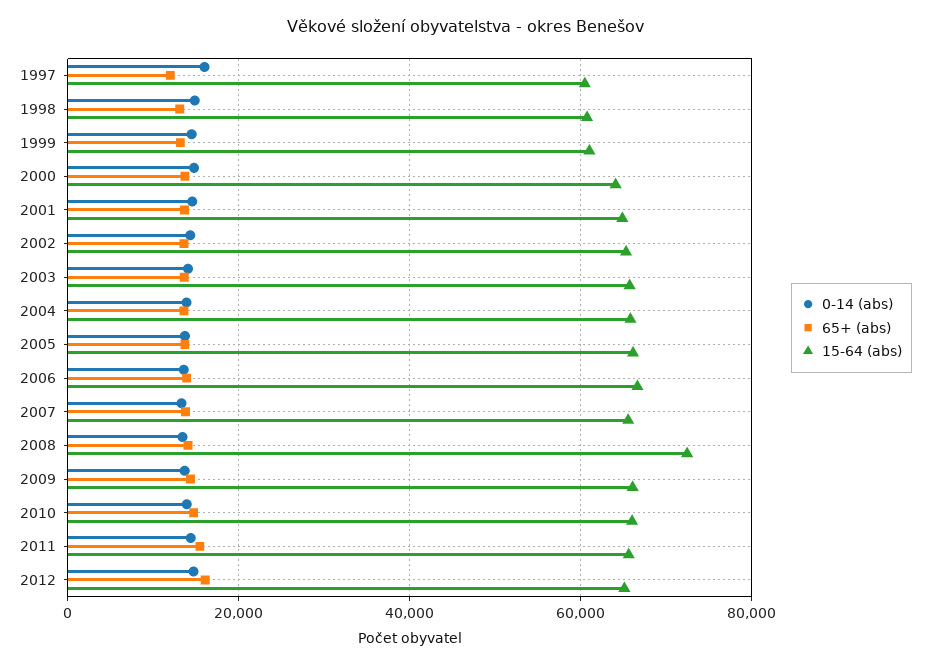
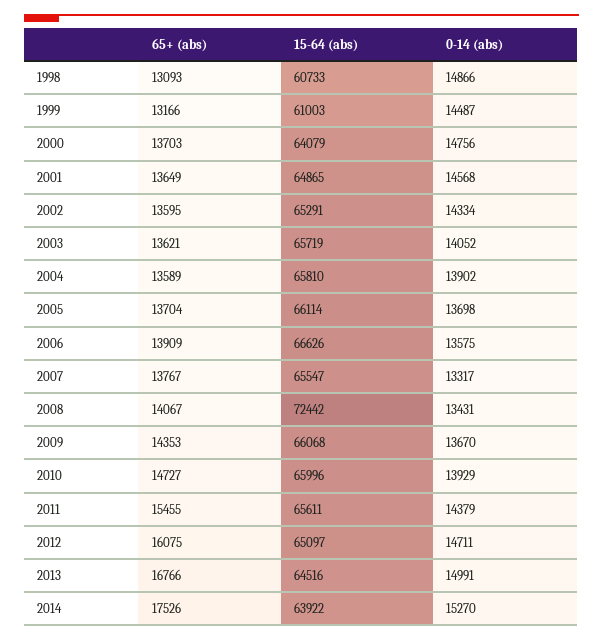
0-14 (abs), 1997: 16000 -> none
65+ (abs), 1997: 12000 -> none
15-64 (abs), 1997: 60000 -> none
65+ (abs), 2013: none -> 16766
15-64 (abs), 2013: none -> 64516
0-14 (abs), 2013: none -> 14991
65+ (abs), 2014: none -> 17526
15-64 (abs), 2014: none -> 63922
0-14 (abs), 2014: none -> 15270

